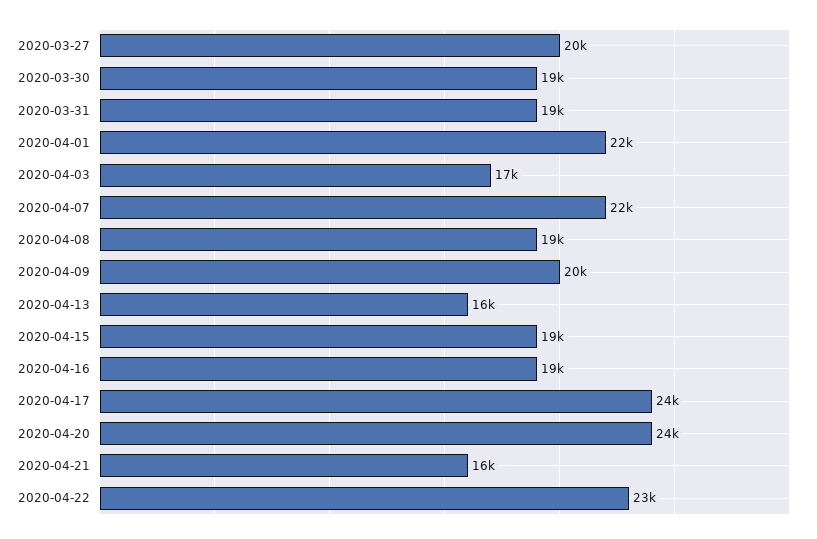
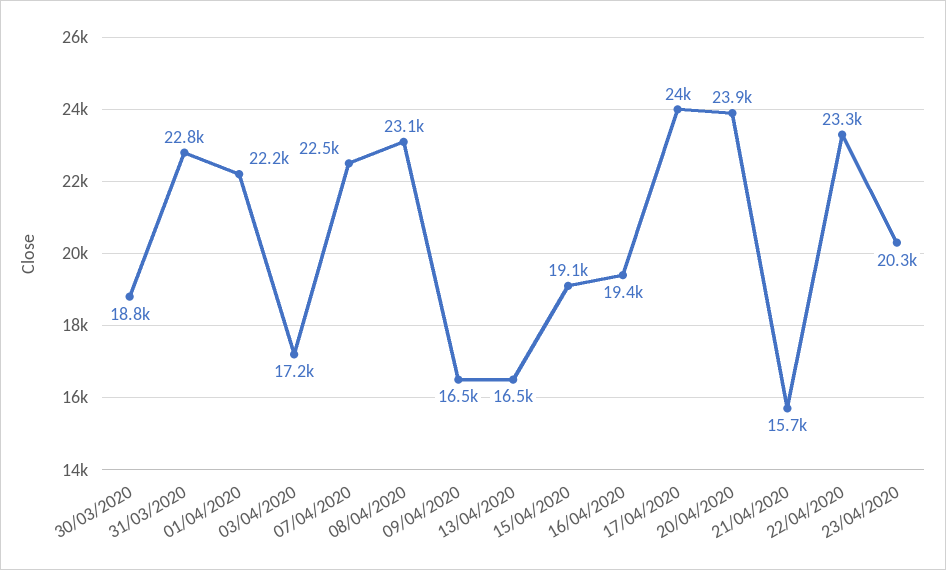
2020-03-27: 20000 -> none
2020-03-31: 19000 -> 22800
2020-04-08: 19000 -> 23100
2020-04-09: 20000 -> 16500
23/04/2020: none -> 20300

